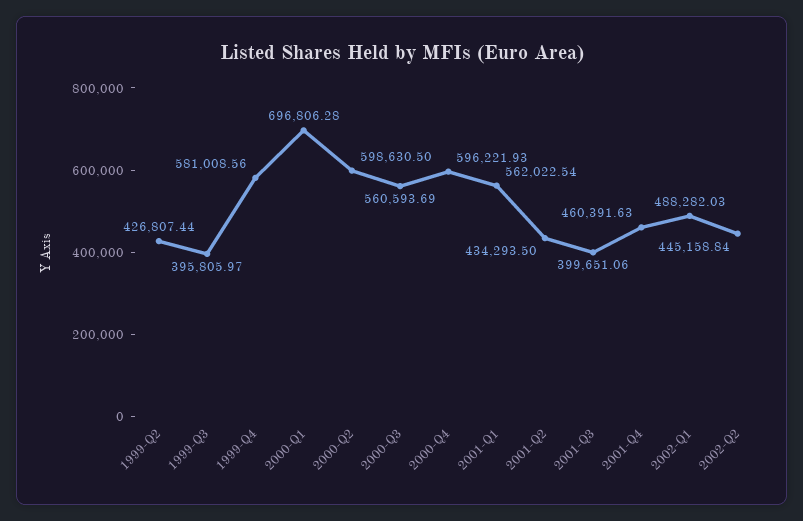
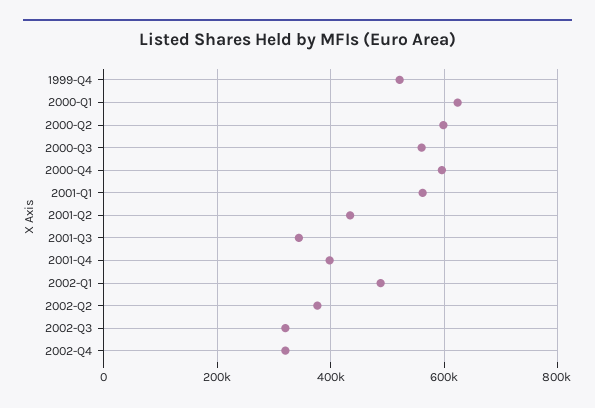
1999-Q2: 426807.44 -> none
1999-Q3: 395805.97 -> none
1999-Q4: 581008.56 -> 520000
2000-Q1: 696806.28 -> 620000
2001-Q3: 399651.06 -> 340000
2001-Q4: 460391.63 -> 400000
2002-Q2: 445158.84 -> 380000
2002-Q3: none -> 320000
2002-Q4: none -> 320000

